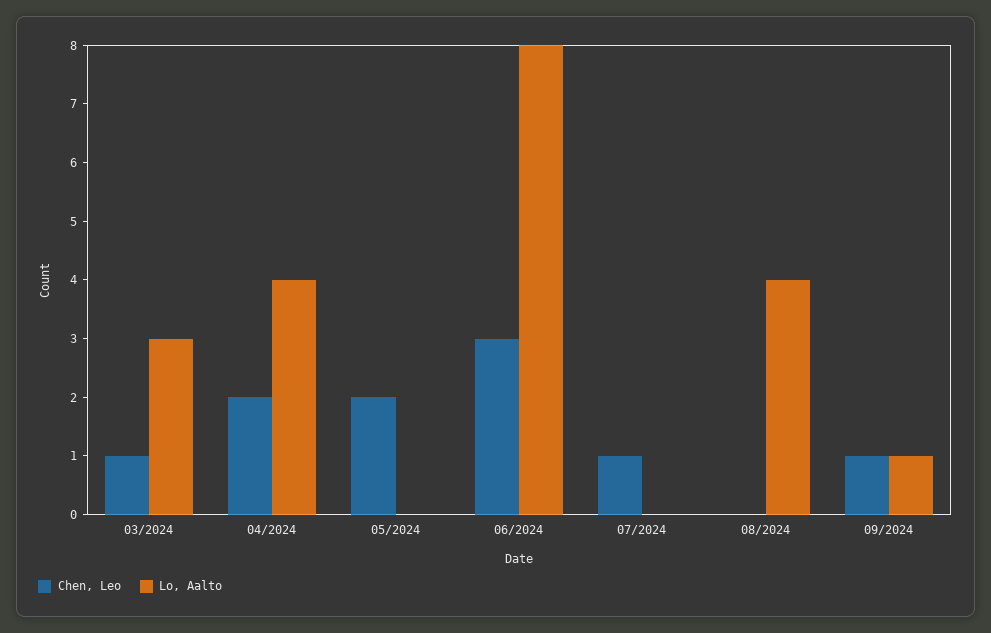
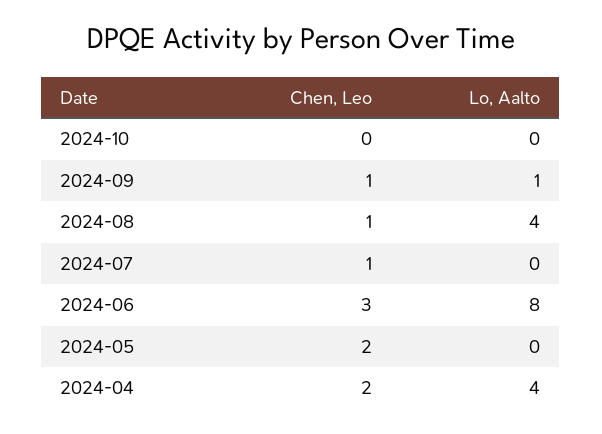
Chen, Leo, 03/2024: 1 -> none
Lo, Aalto, 03/2024: 3 -> none
Chen, Leo, 08/2024: 0 -> 1
Chen, Leo, 2024-10: none -> 0
Lo, Aalto, 2024-10: none -> 0

